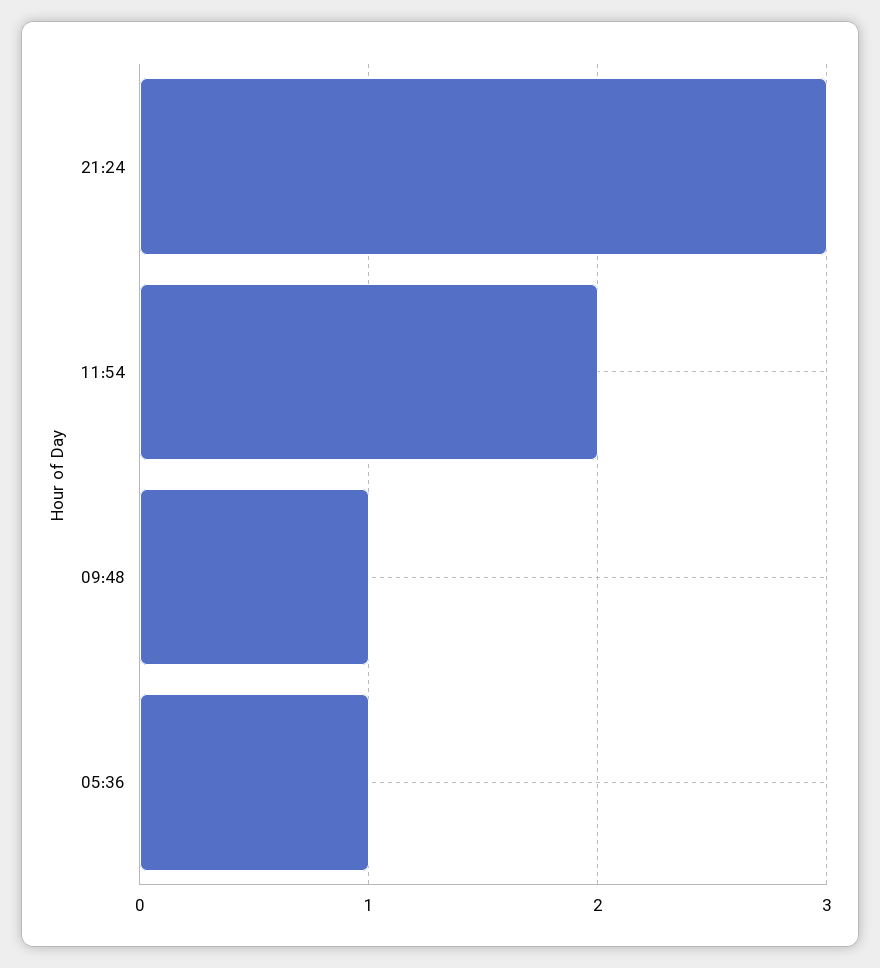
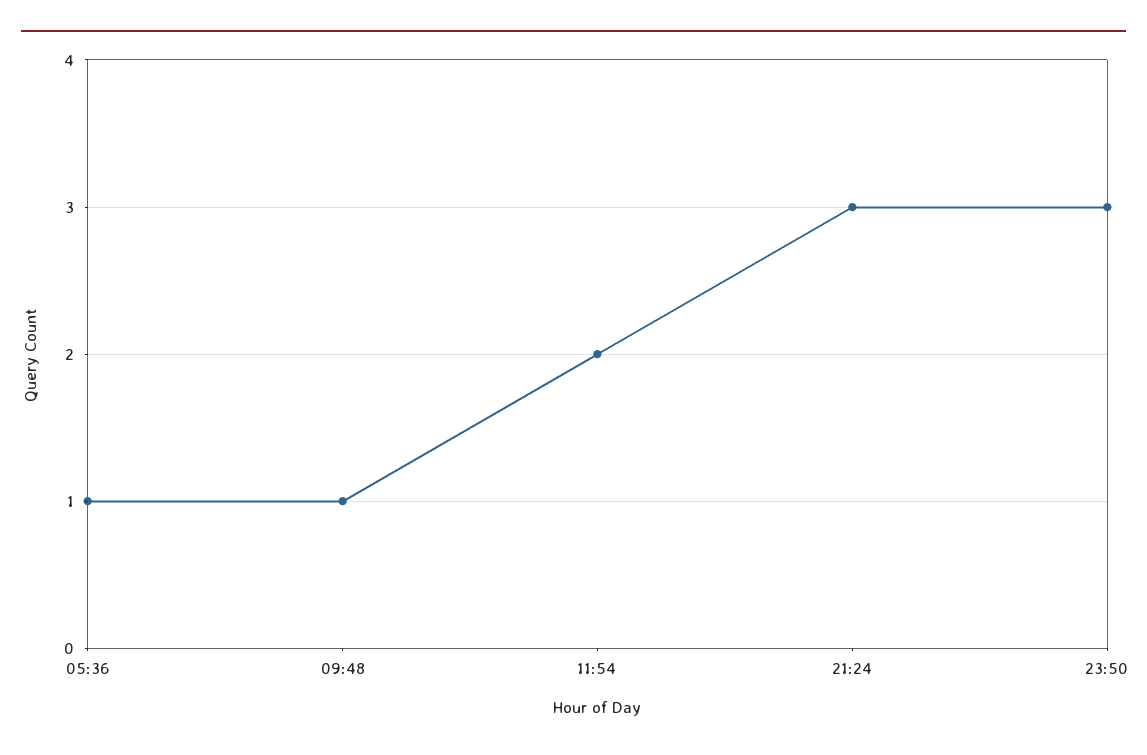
23:50: none -> 3

